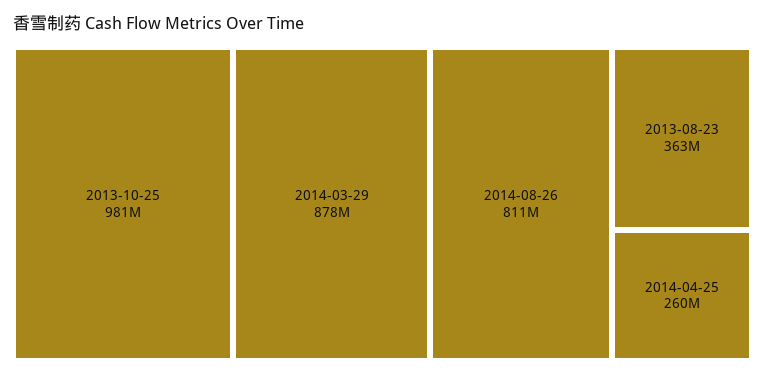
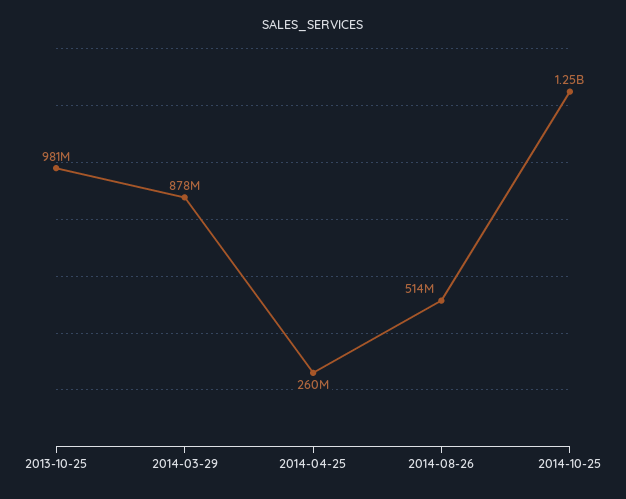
2014-08-26: 811000000 -> 514000000
2013-08-23: 363000000 -> none
2014-10-25: none -> 1250000000

